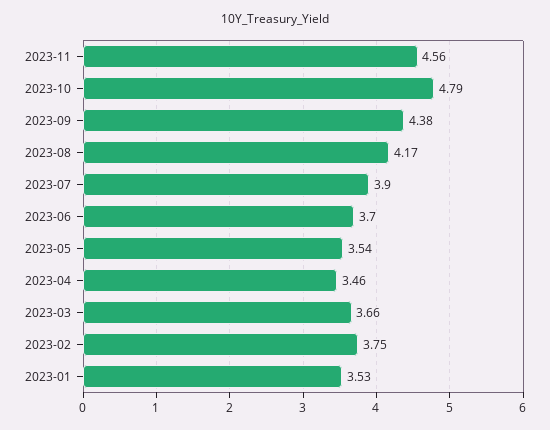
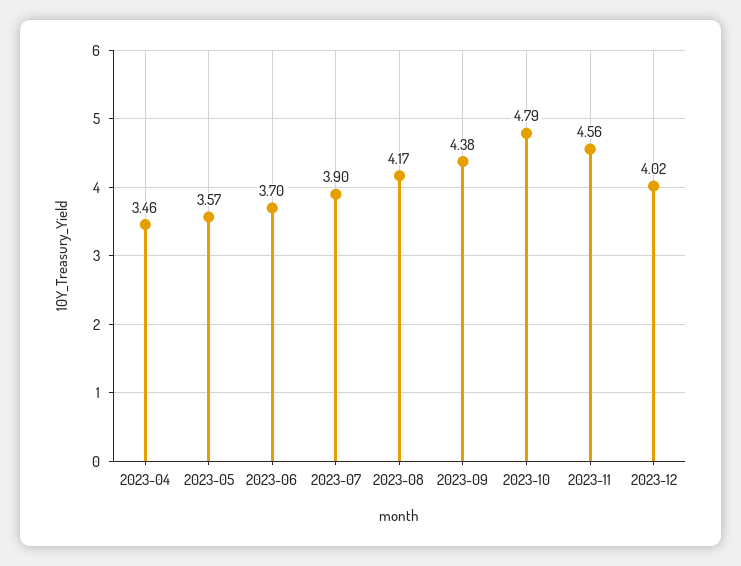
2023-05: 3.54 -> 3.57
2023-03: 3.66 -> none
2023-02: 3.75 -> none
2023-01: 3.53 -> none
2023-12: none -> 4.02

